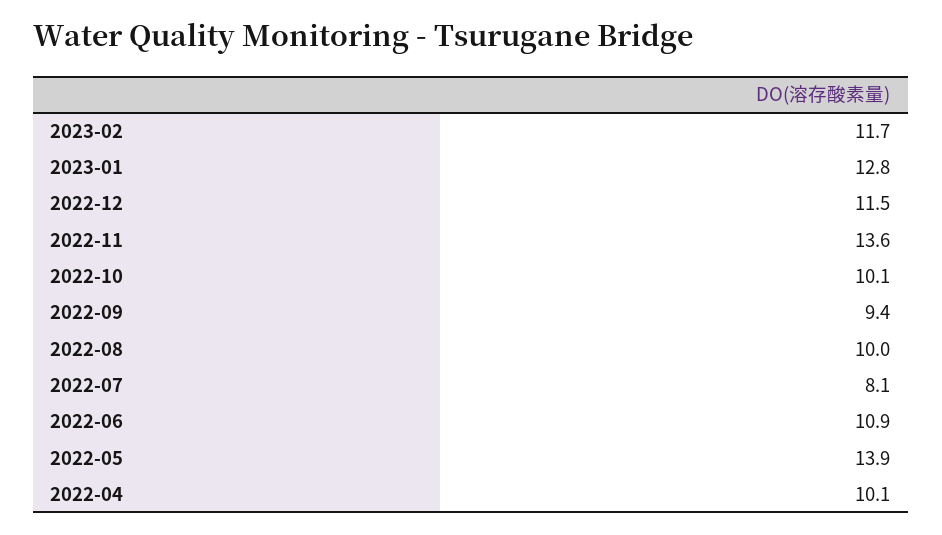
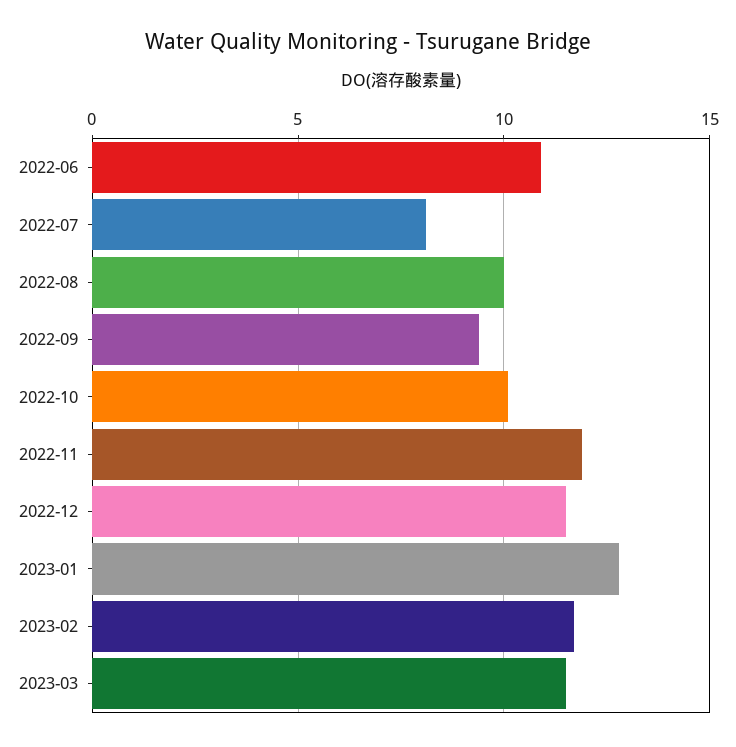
2022-11: 13.6 -> 12
2022-05: 13.9 -> none
2022-04: 10.1 -> none
2023-03: none -> 11.5

